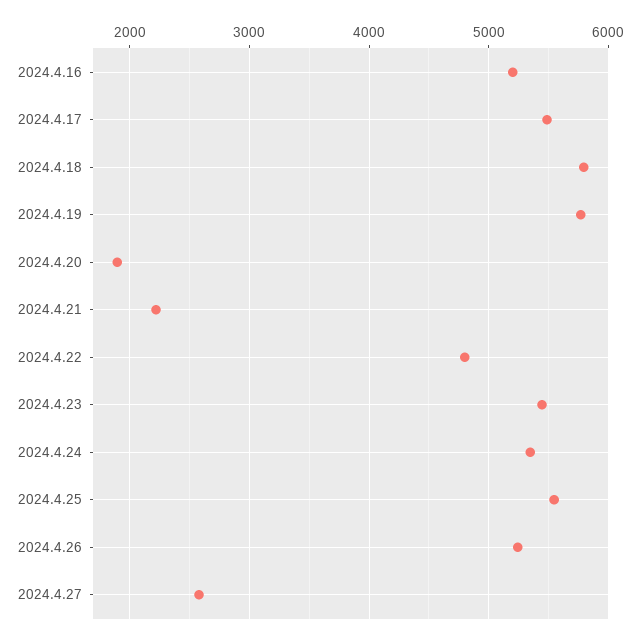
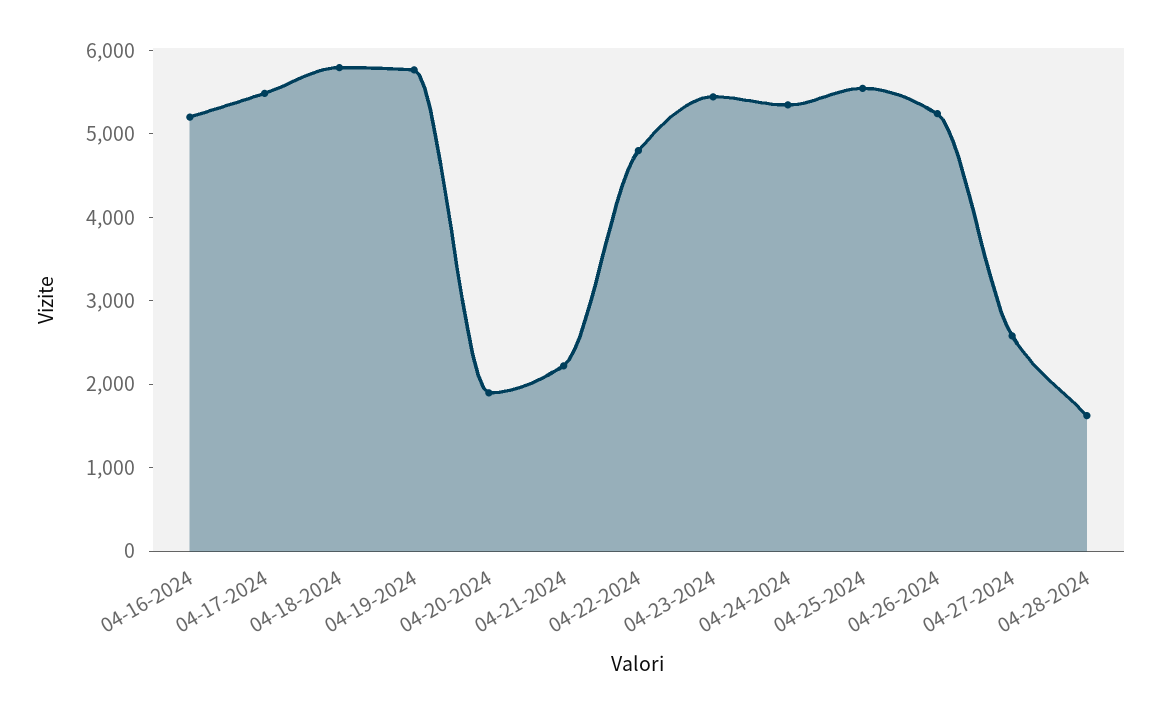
04-28-2024: none -> 1600

